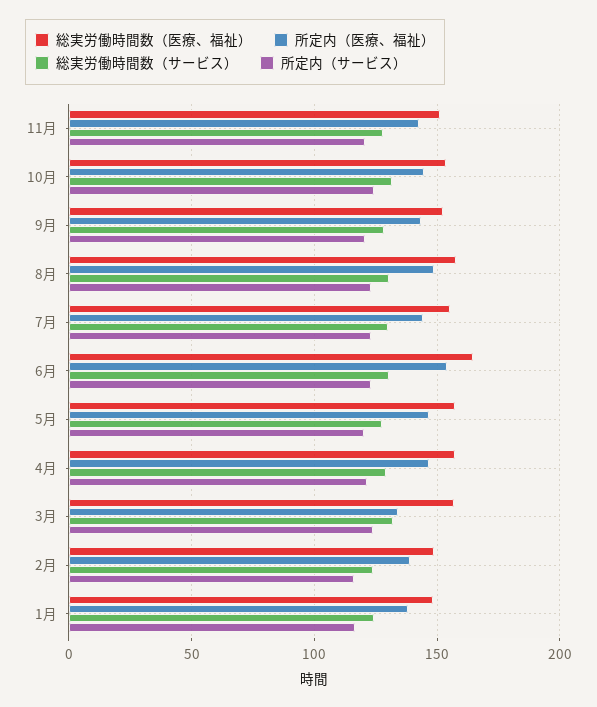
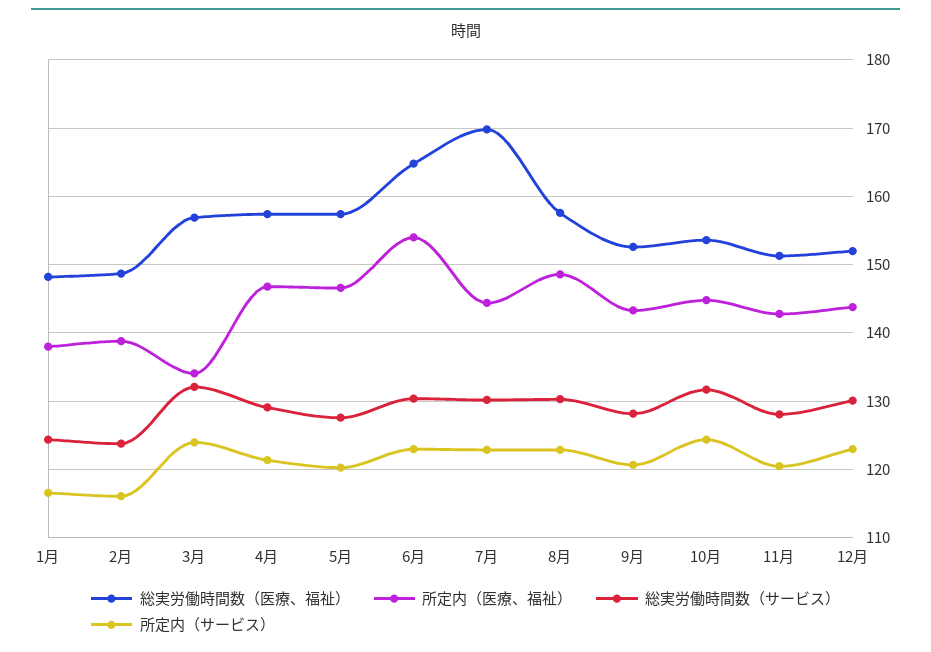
総実労働時間数（医療、福祉）, 7月: 155 -> 170
総実労働時間数（医療、福祉）, 12月: none -> 152
所定内（医療、福祉）, 12月: none -> 144
総実労働時間数（サービス）, 12月: none -> 130
所定内（サービス）, 12月: none -> 123

